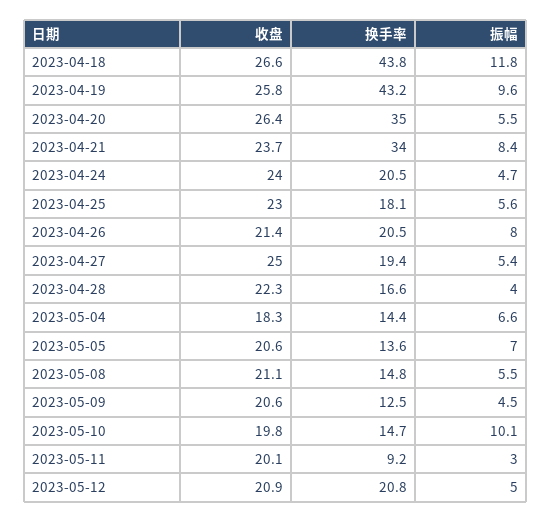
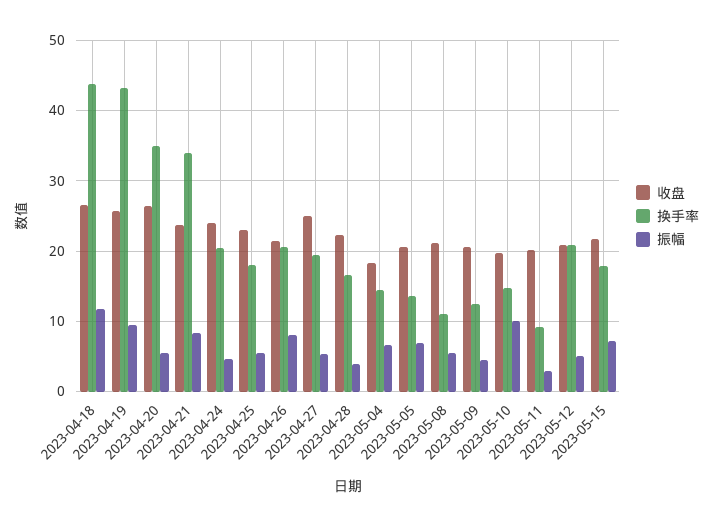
换手率, 2023-05-08: 14.8 -> 11
收盘, 2023-05-15: none -> 22
换手率, 2023-05-15: none -> 18
振幅, 2023-05-15: none -> 7

